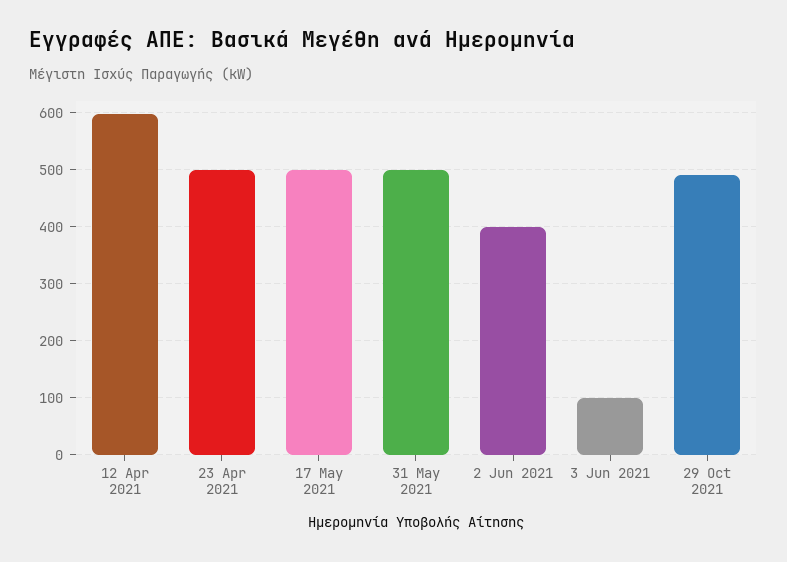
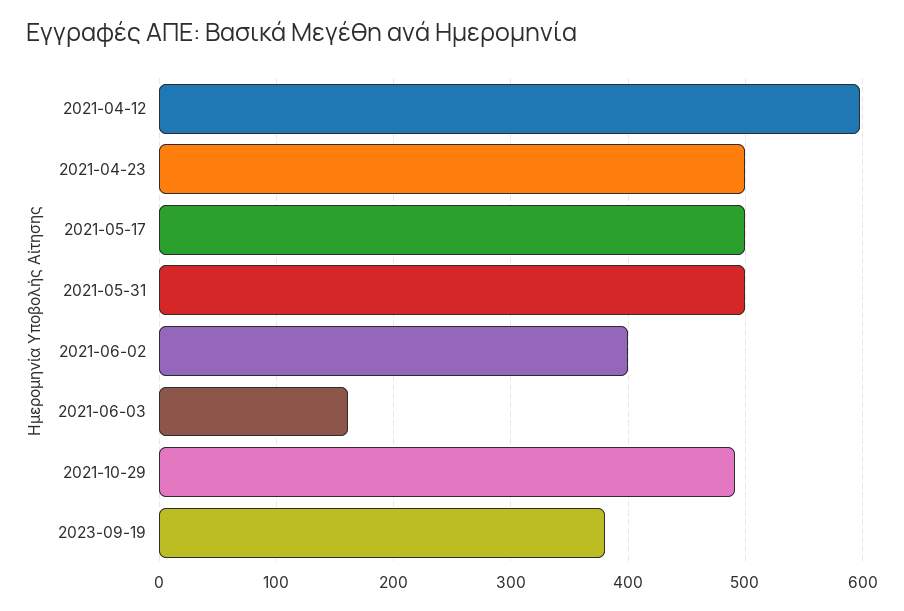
3 Jun 2021: 100 -> 160
2023-09-19: none -> 380

